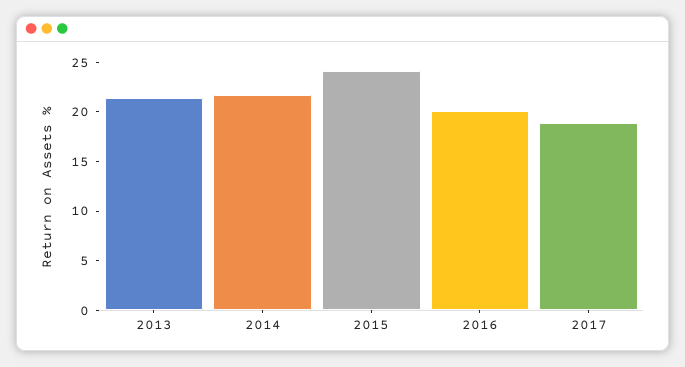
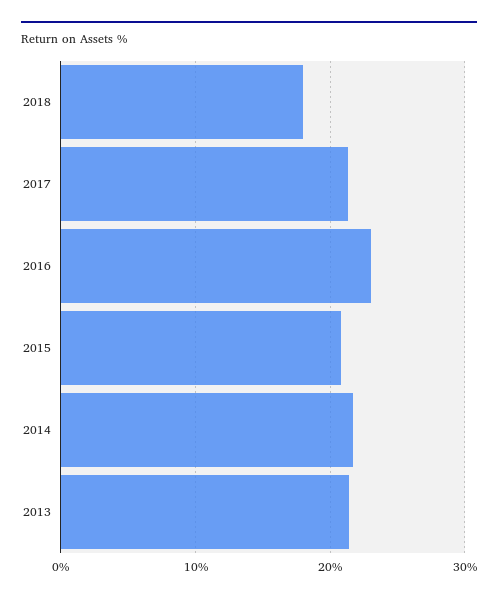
2015: 24 -> 21
2016: 20 -> 23
2017: 19 -> 21
2018: none -> 18

